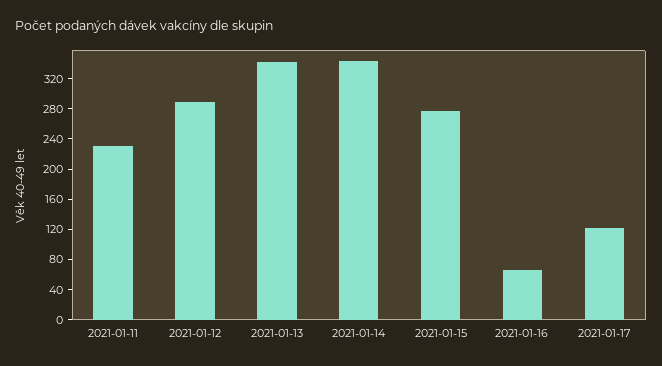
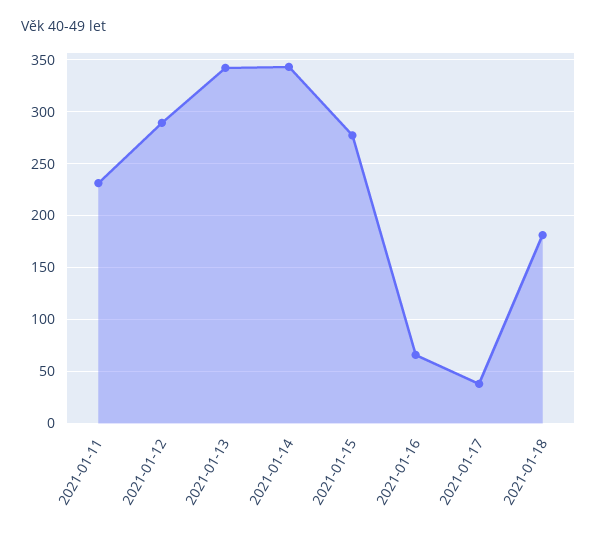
2021-01-17: 120 -> 40
2021-01-18: none -> 180

